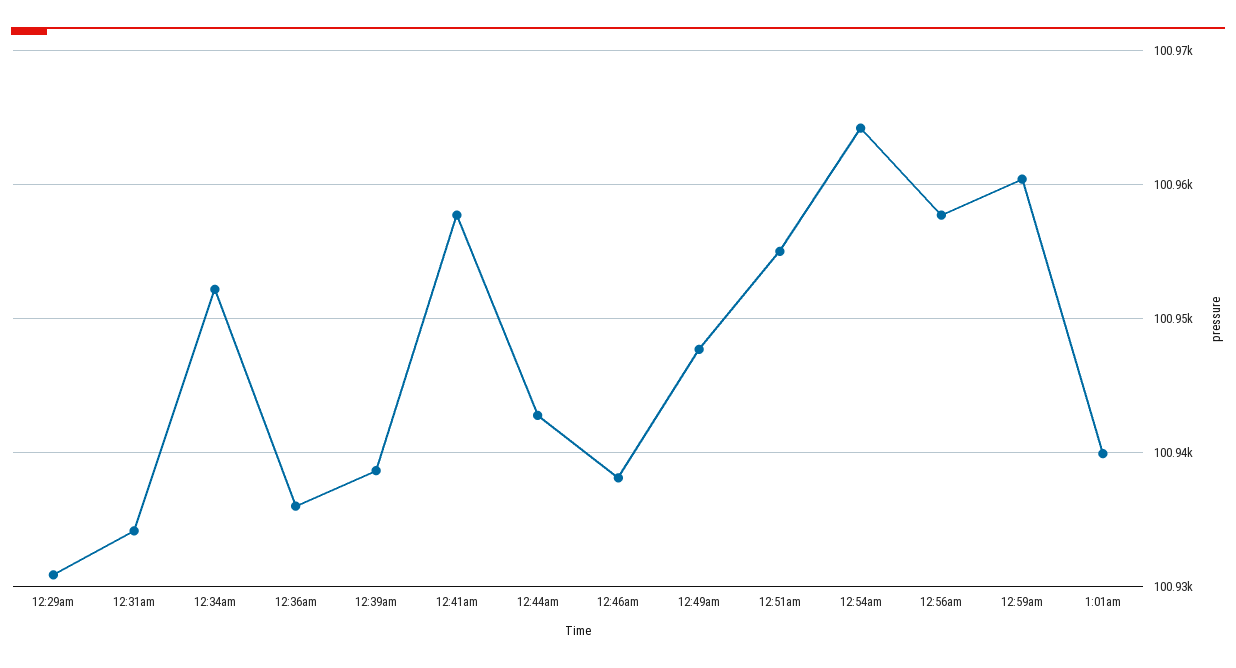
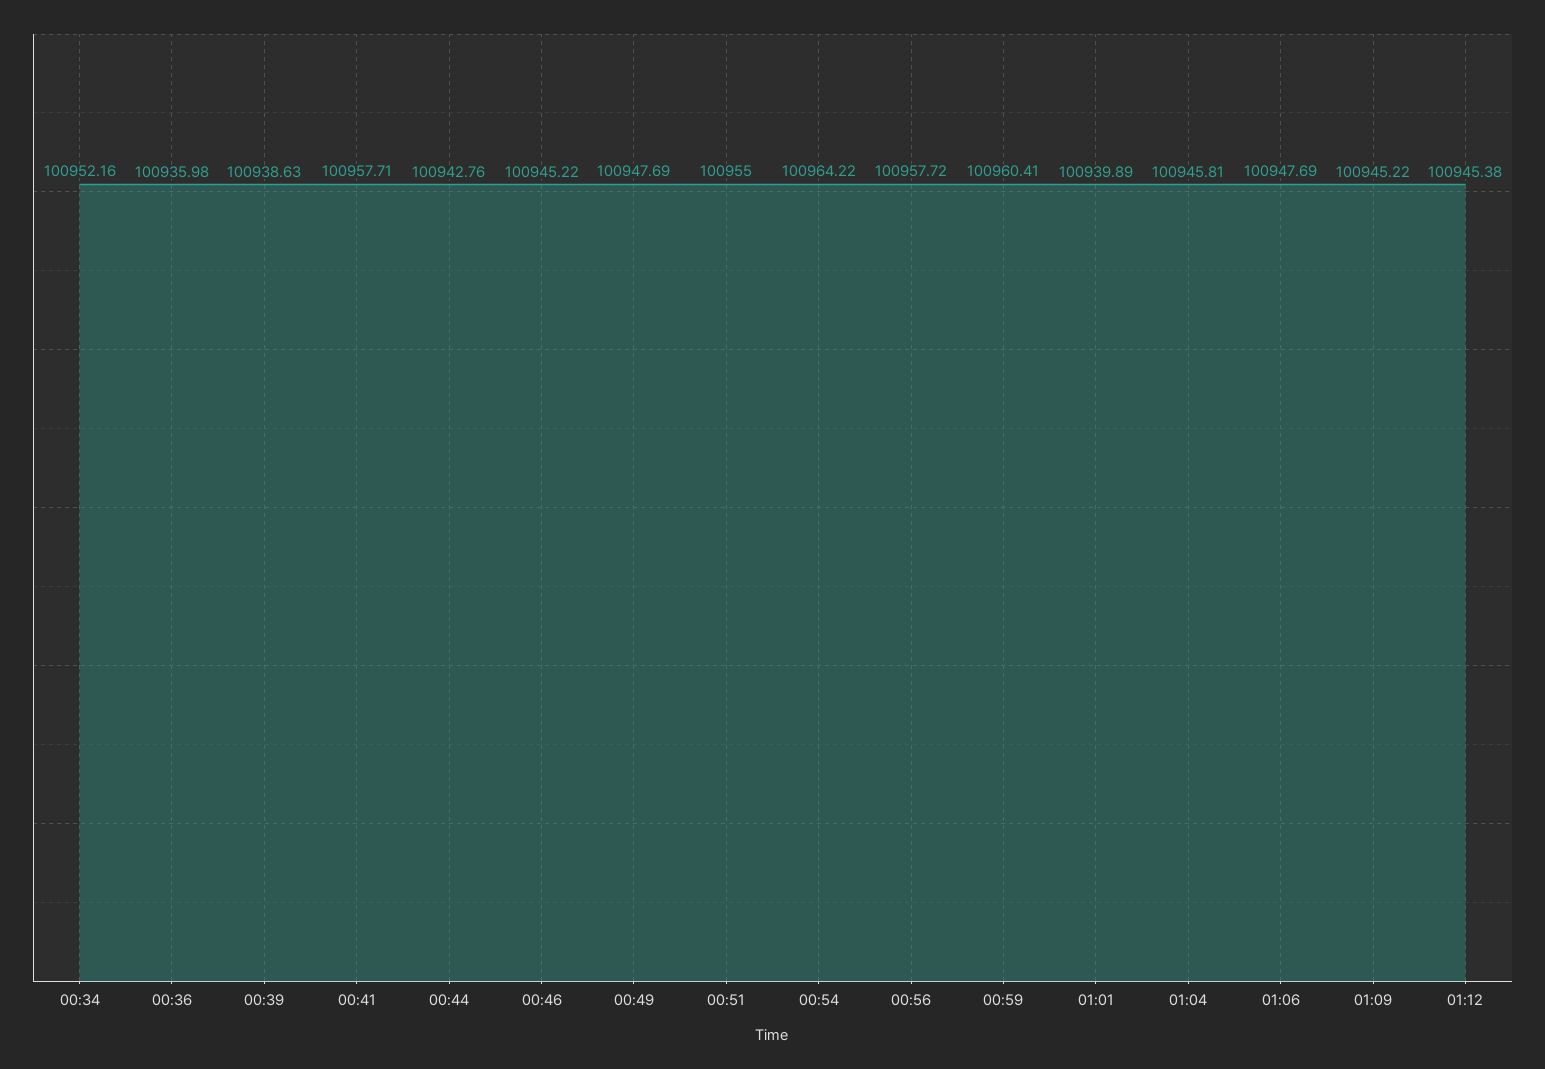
12:29am: 100931 -> none
12:31am: 100934 -> none
12:46am: 100938 -> 100945.22
01:04: none -> 100945.81
01:06: none -> 100947.69
01:09: none -> 100945.22
01:12: none -> 100945.38

